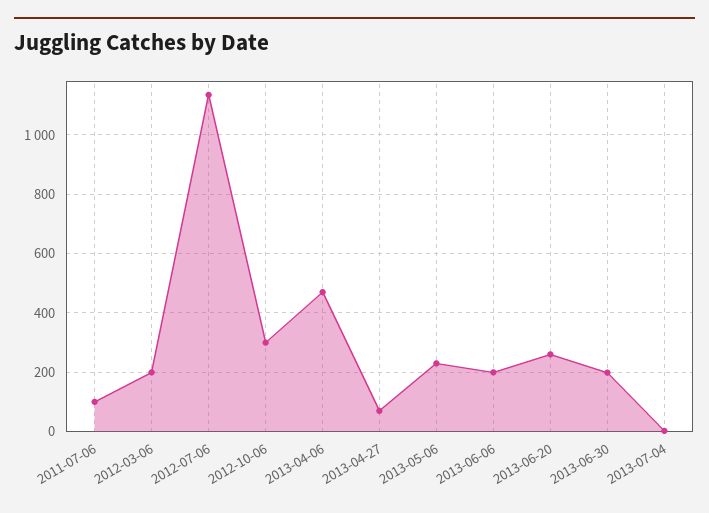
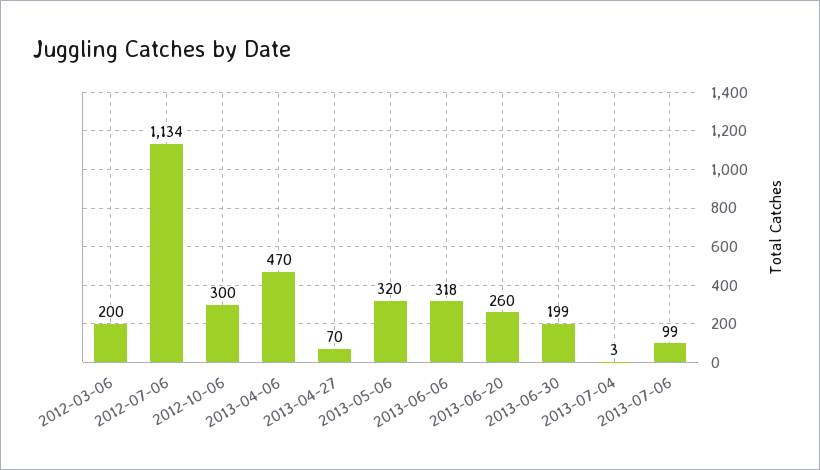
2011-07-06: 100 -> none
2013-05-06: 225 -> 320
2013-06-06: 200 -> 318
2013-07-06: none -> 99

